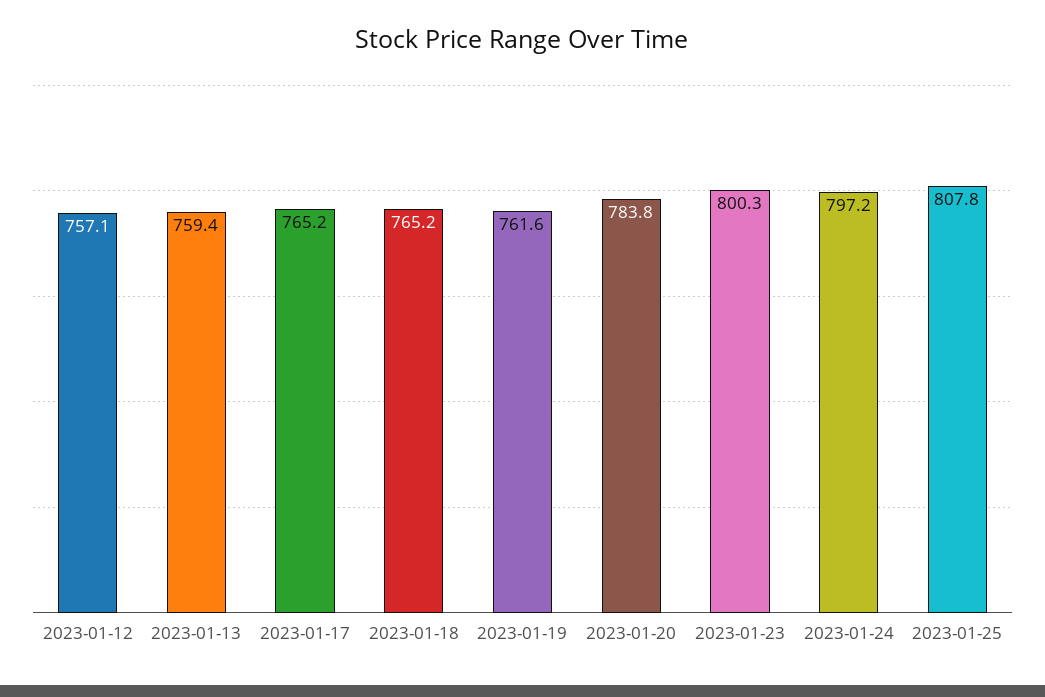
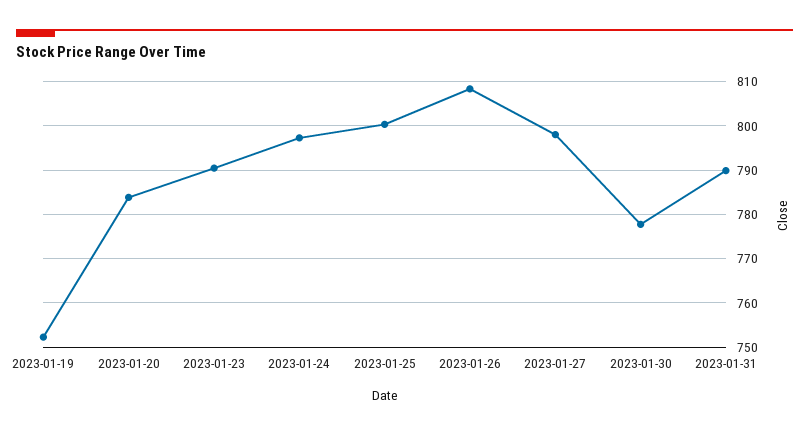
2023-01-12: 757.1 -> none
2023-01-13: 759.4 -> none
2023-01-17: 765.2 -> none
2023-01-18: 765.2 -> none
2023-01-19: 761.6 -> 752
2023-01-23: 800.3 -> 790
2023-01-25: 807.8 -> 800
2023-01-26: none -> 808
2023-01-27: none -> 798
2023-01-30: none -> 778
2023-01-31: none -> 790

